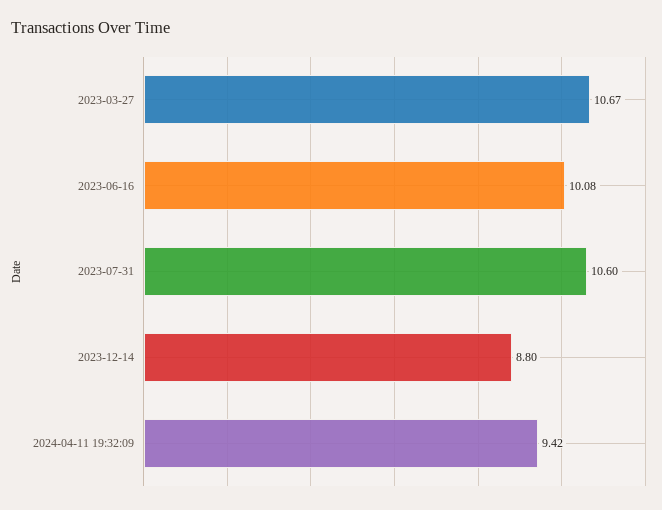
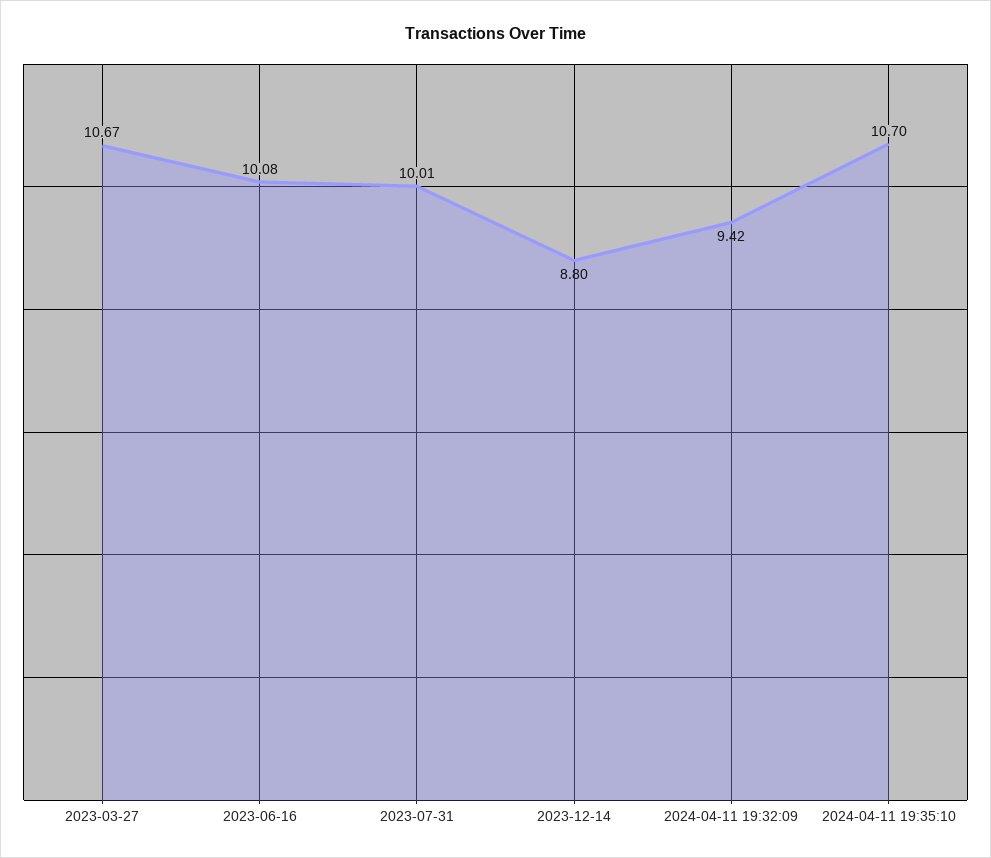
2023-07-31: 10.6 -> 10.01
2024-04-11 19:35:10: none -> 10.7

